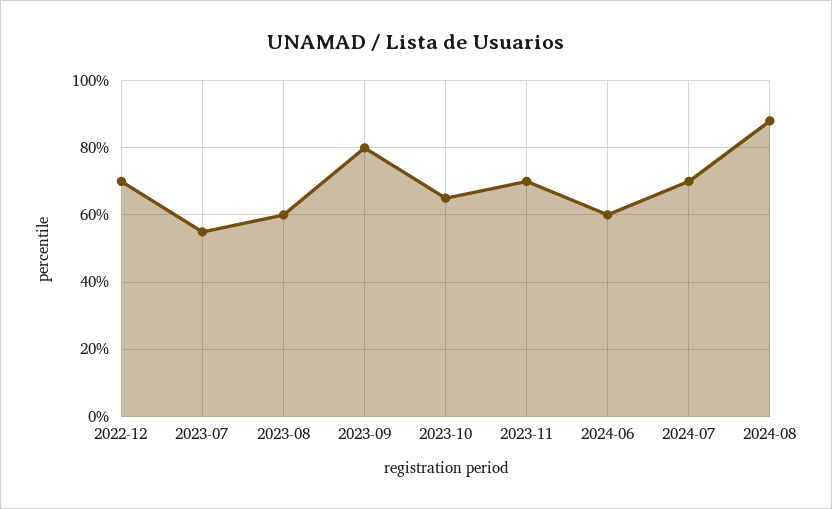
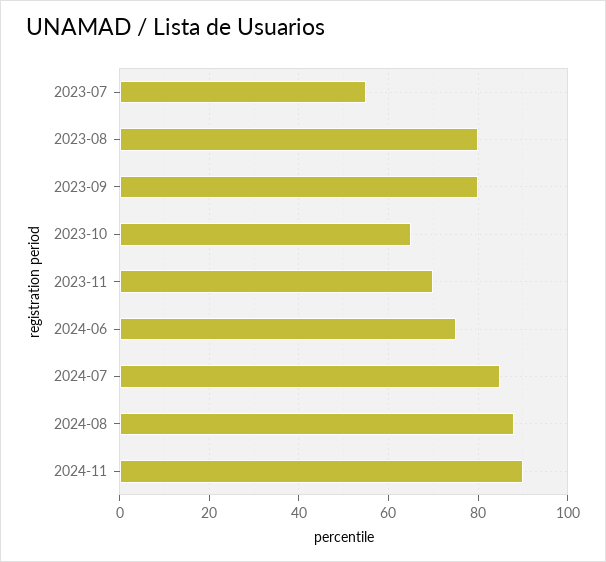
2022-12: 70 -> none
2023-08: 60 -> 80
2024-06: 60 -> 75
2024-07: 70 -> 85
2024-11: none -> 90

